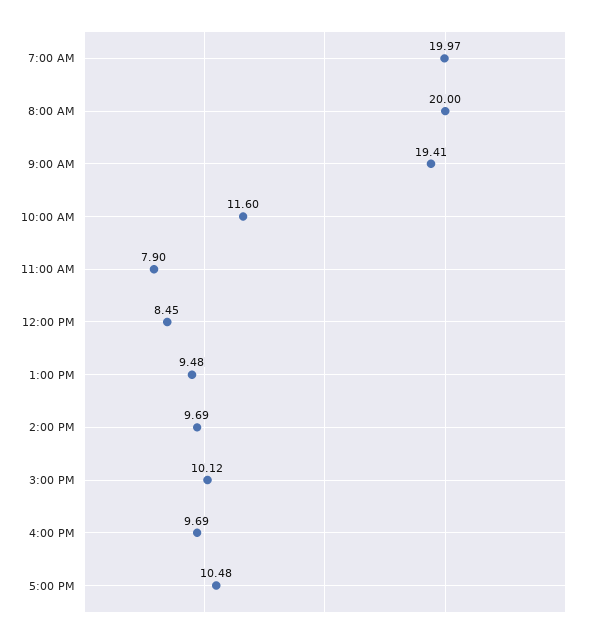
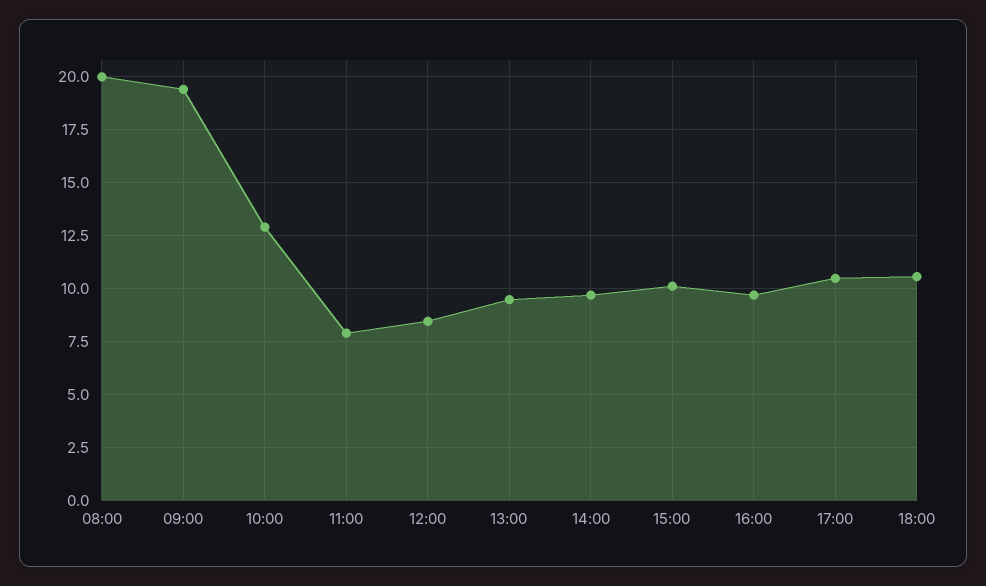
7:00 AM: 19.97 -> none
10:00 AM: 11.6 -> 13
18:00: none -> 10.5

